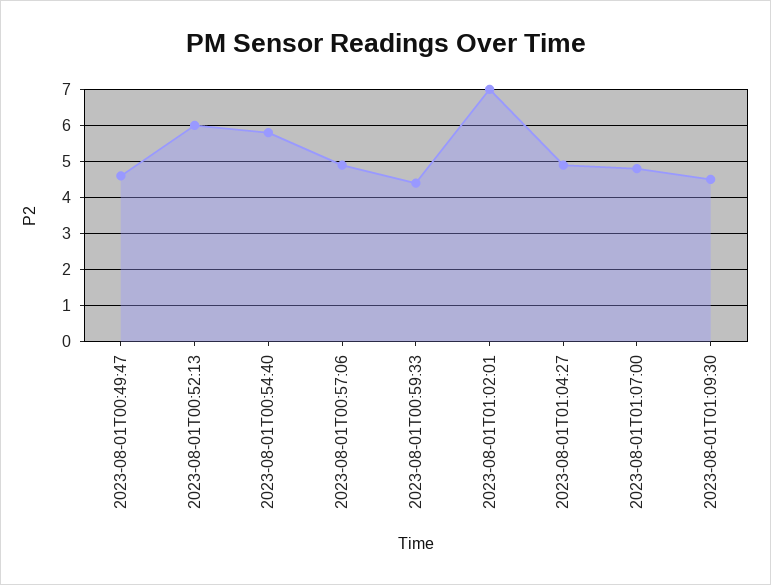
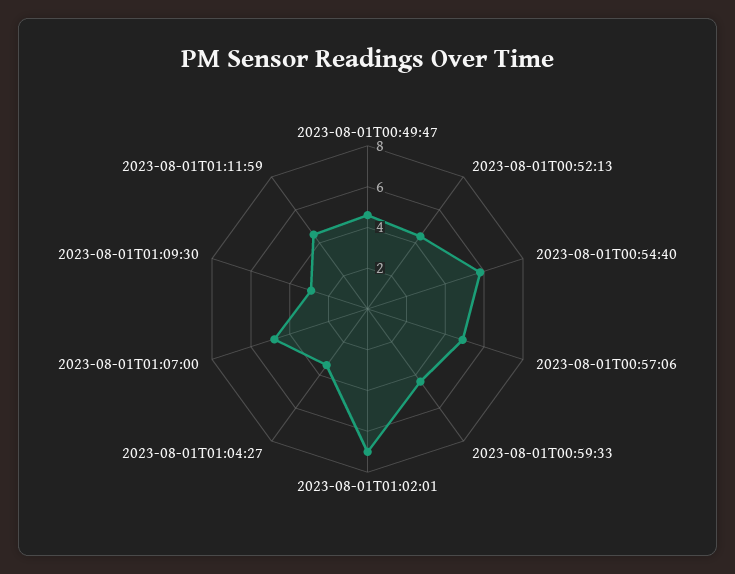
2023-08-01T00:52:13: 6 -> 4.5
2023-08-01T01:04:27: 5 -> 3.5
2023-08-01T01:09:30: 4.5 -> 3
2023-08-01T01:11:59: none -> 4.5

